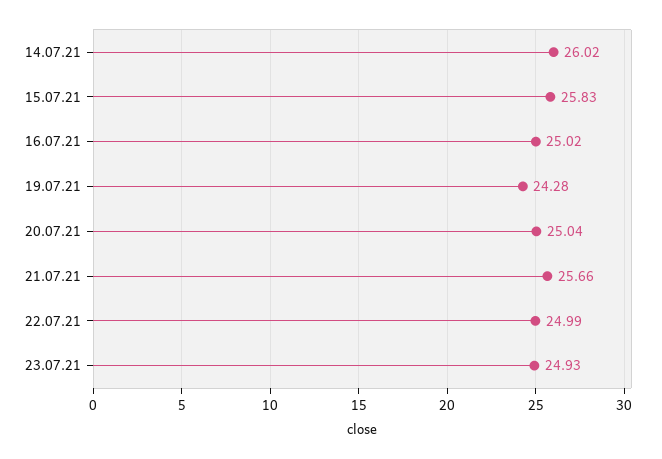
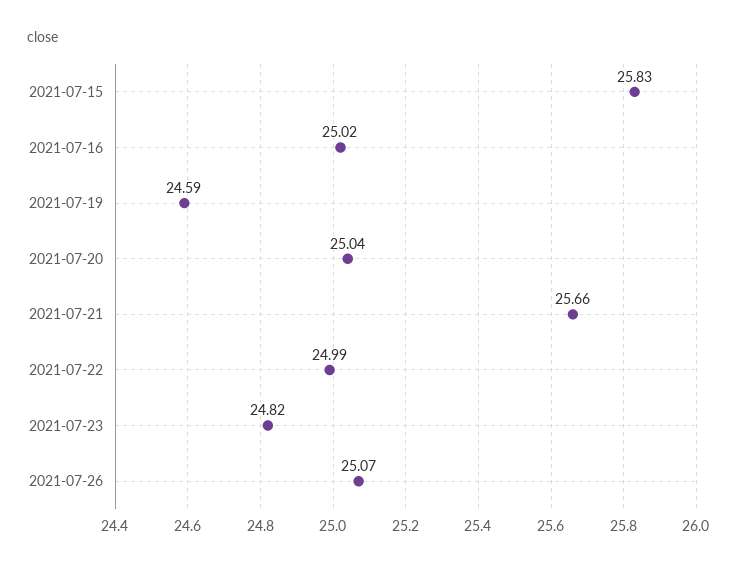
14.07.21: 26.02 -> none
19.07.21: 24.28 -> 24.59
23.07.21: 24.93 -> 24.82
2021-07-26: none -> 25.07

